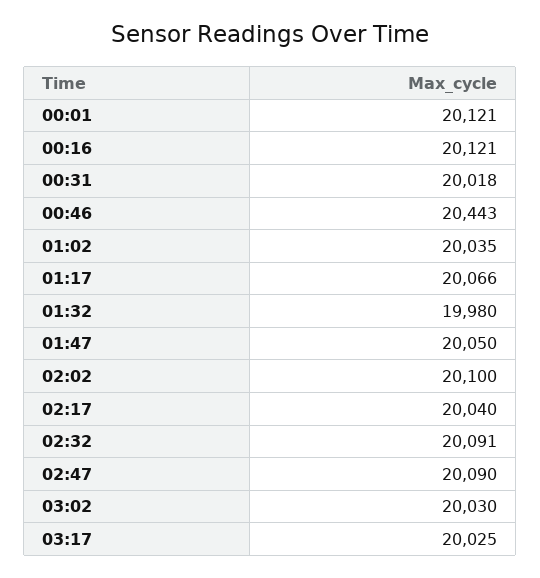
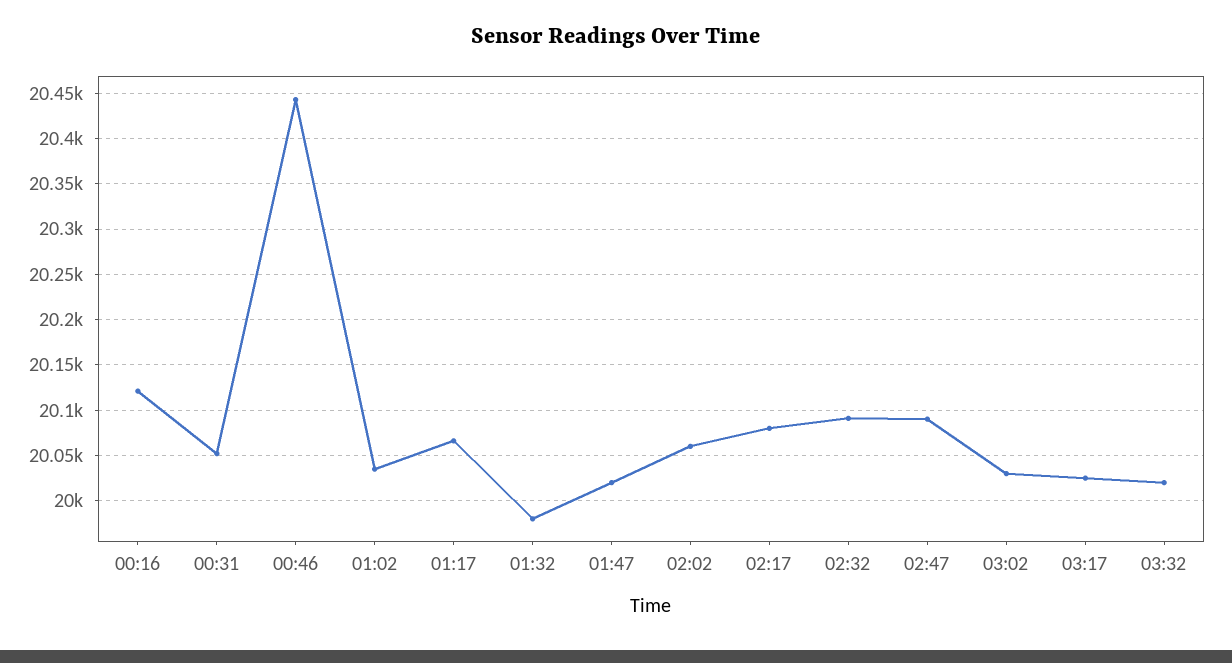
00:01: 20121 -> none
00:31: 20018 -> 20050
01:47: 20050 -> 20020
02:02: 20100 -> 20060
02:17: 20040 -> 20080
03:32: none -> 20020

